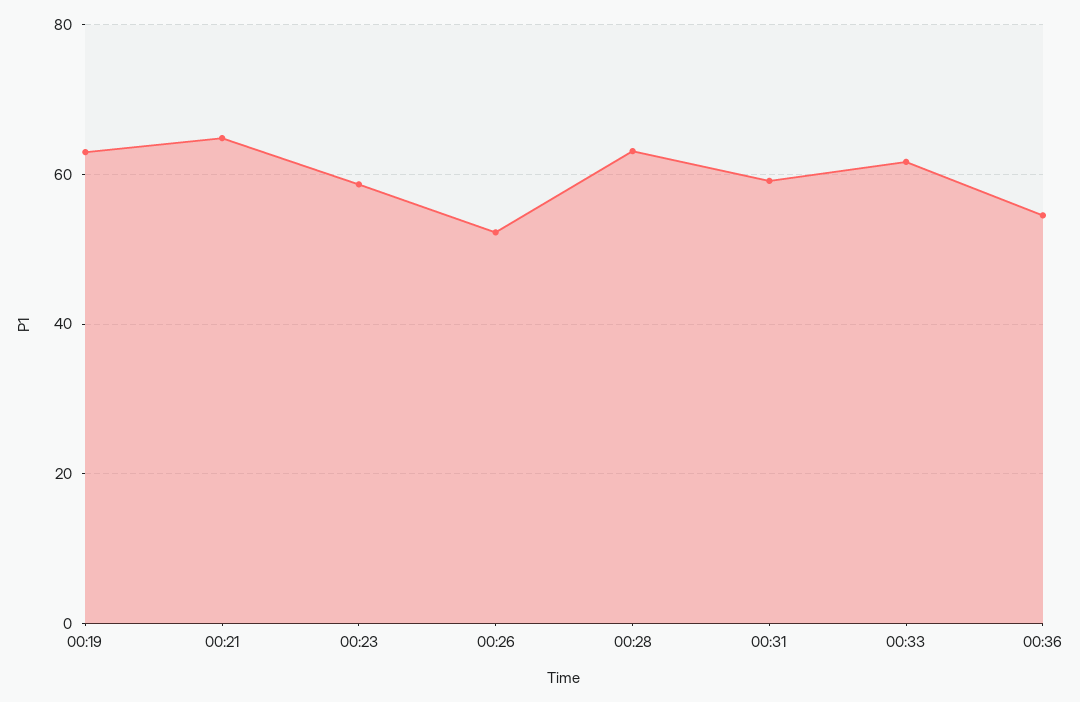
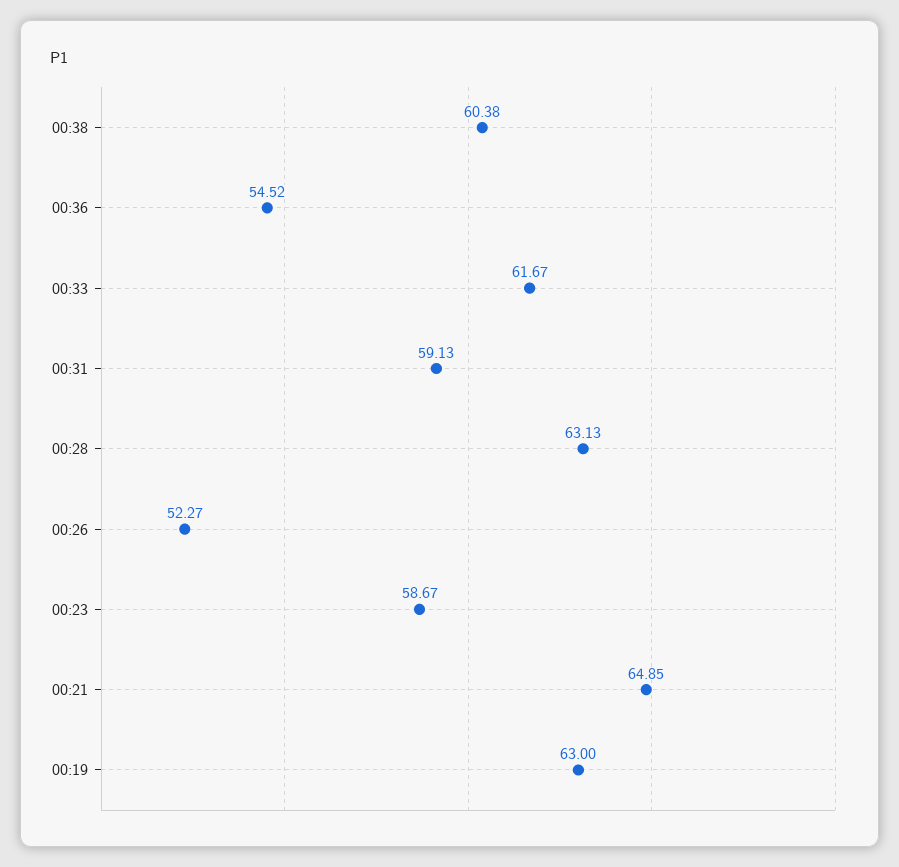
00:38: none -> 60.38

